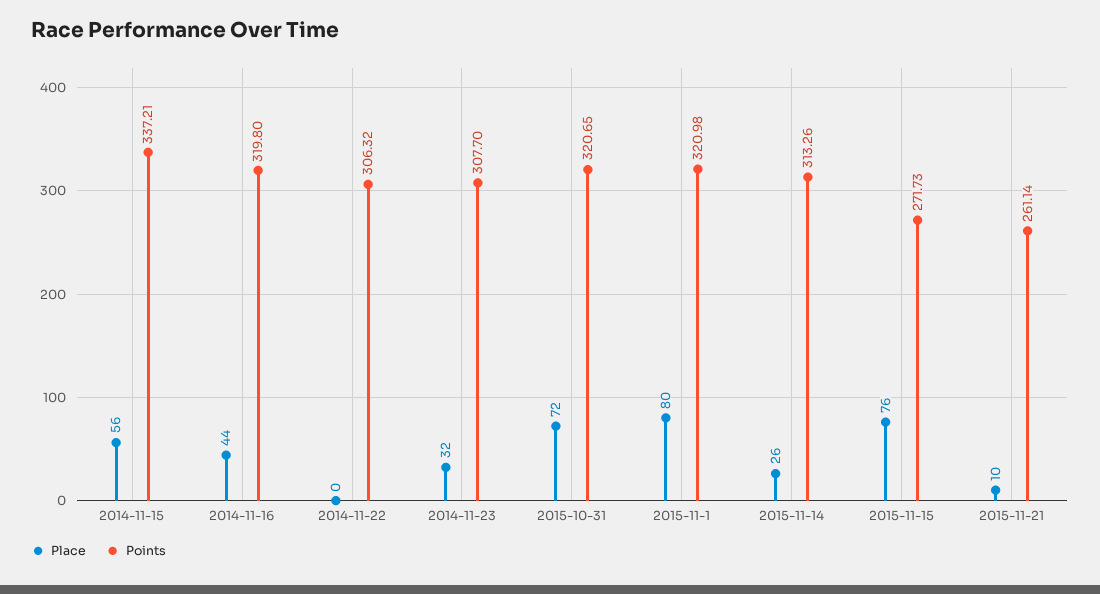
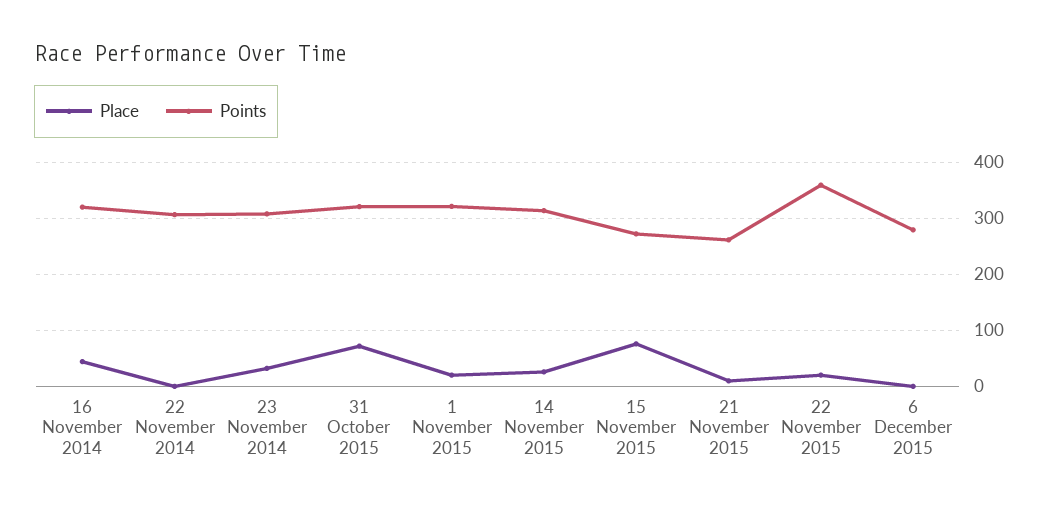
Place, 2014-11-15: 56 -> none
Points, 2014-11-15: 337.21 -> none
Place, 2015-11-1: 80 -> 20
Place, 22 November 2015: none -> 20
Points, 22 November 2015: none -> 360
Place, 6 December 2015: none -> 0
Points, 6 December 2015: none -> 280

